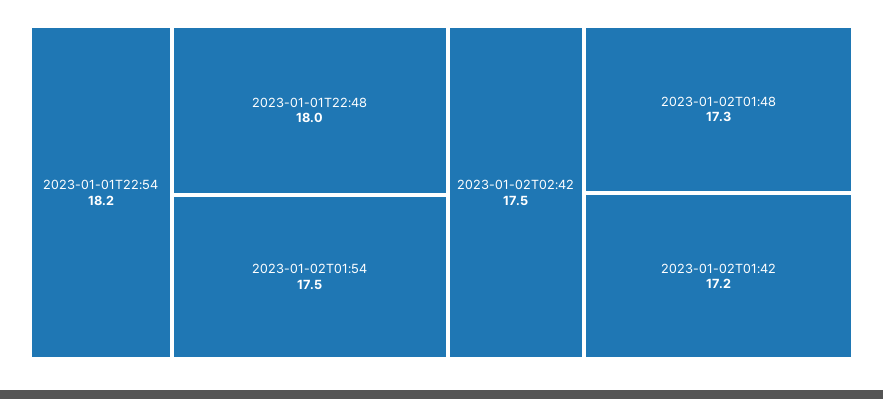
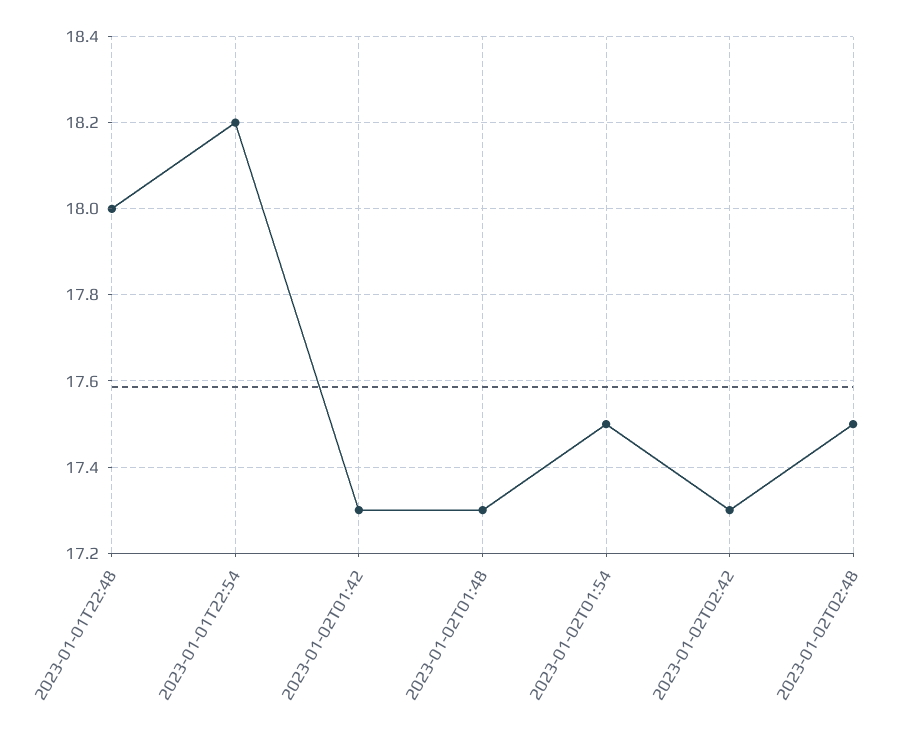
2023-01-02T02:42: 17.5 -> 17.3
2023-01-02T01:42: 17.2 -> 17.3
2023-01-02T02:48: none -> 17.5

